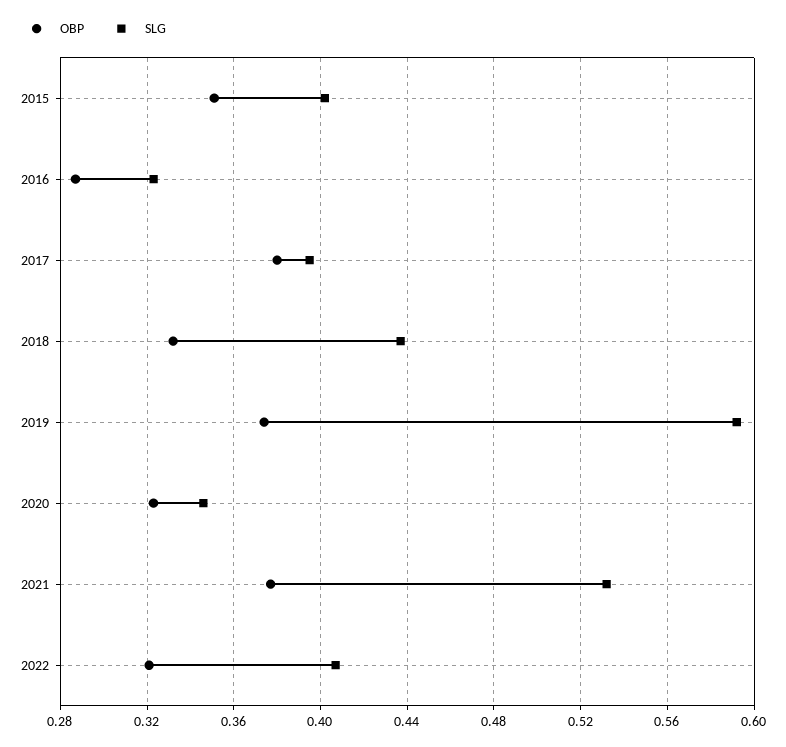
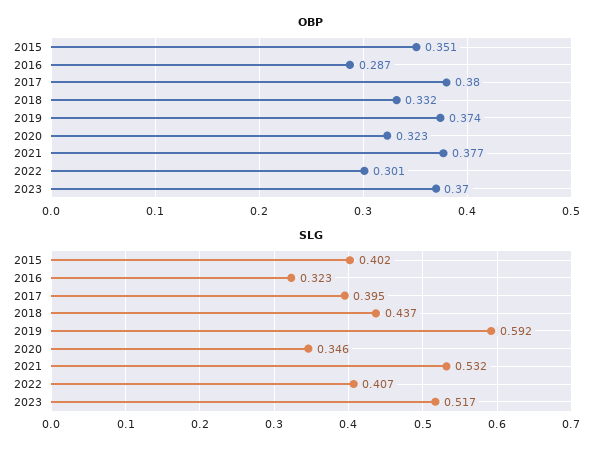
OBP, 2022: 0.32 -> 0.301
OBP, 2023: none -> 0.37
SLG, 2023: none -> 0.517

